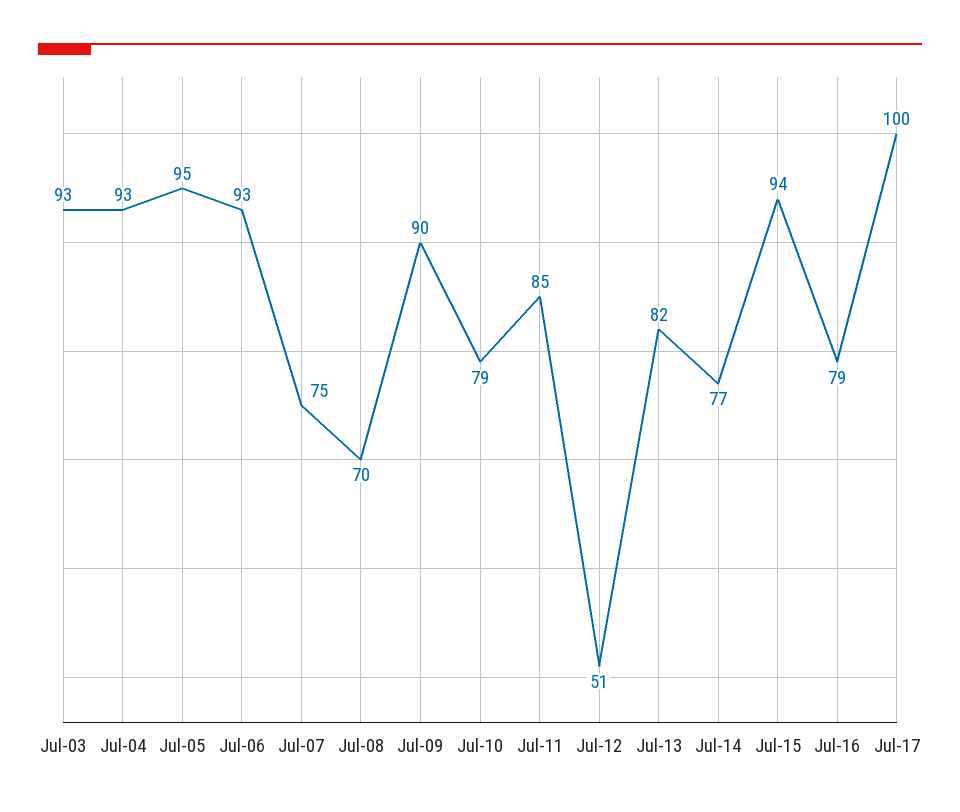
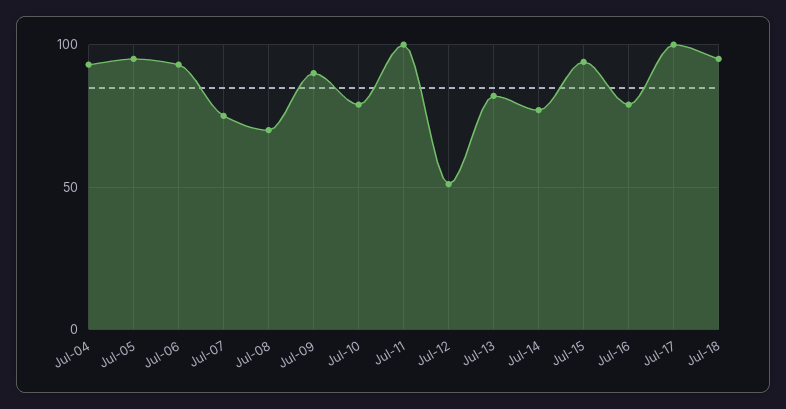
Jul-03: 93 -> none
Jul-11: 85 -> 100
Jul-18: none -> 95

